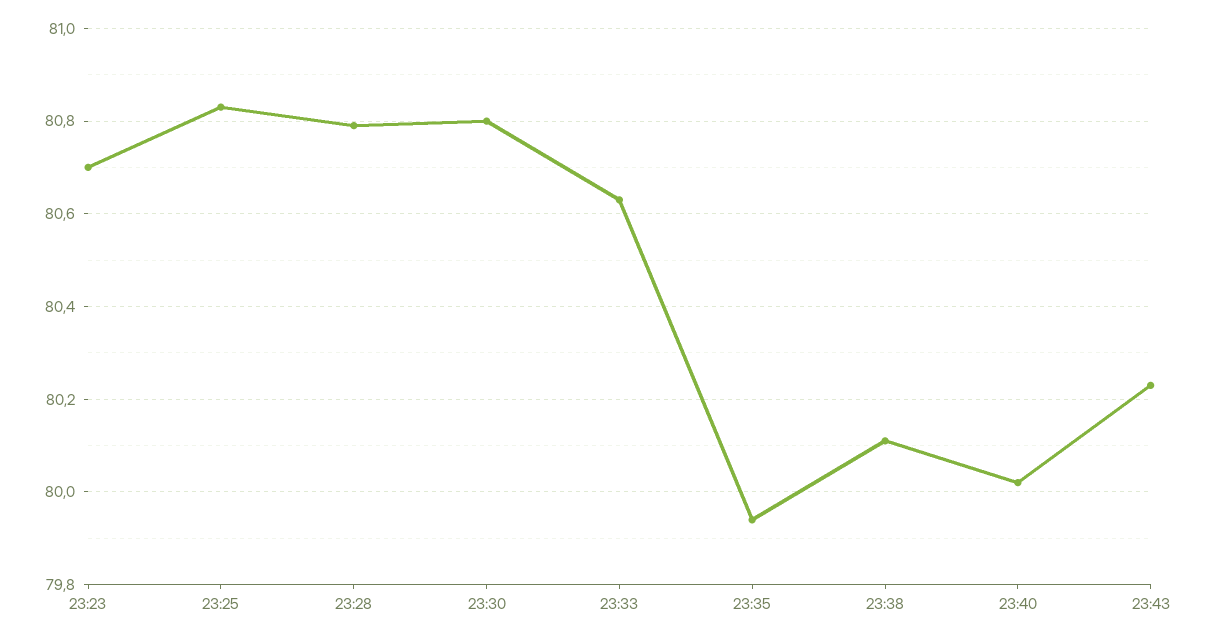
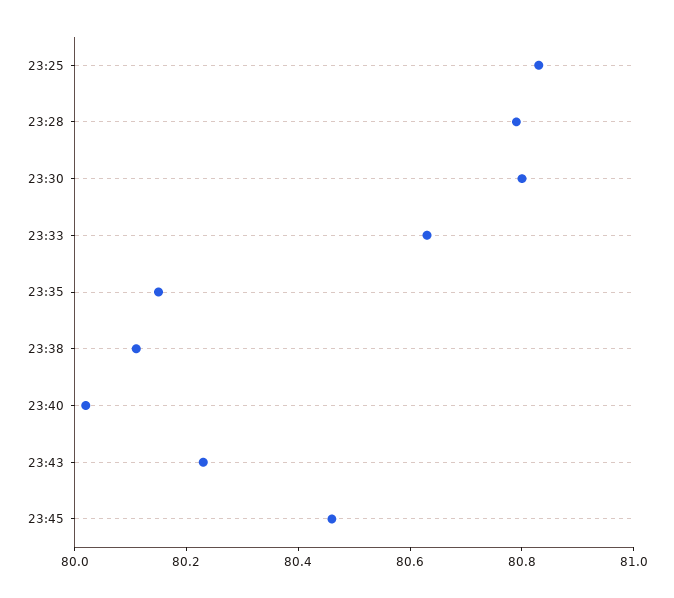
23:23: 80.7 -> none
23:35: 79.95 -> 80.15
23:45: none -> 80.45

